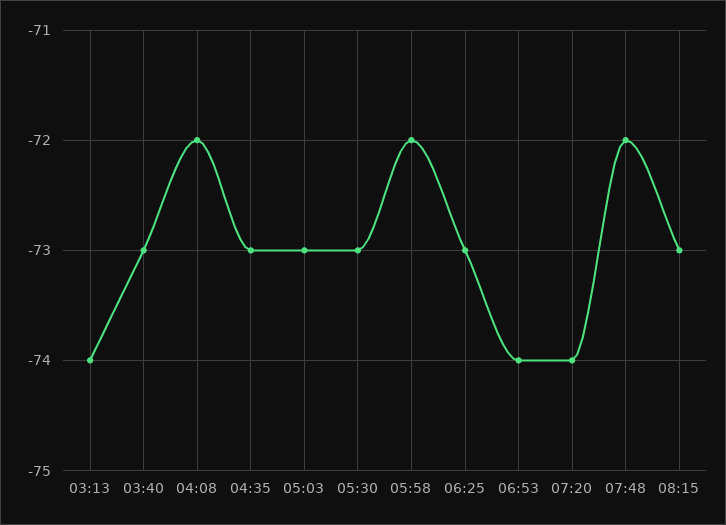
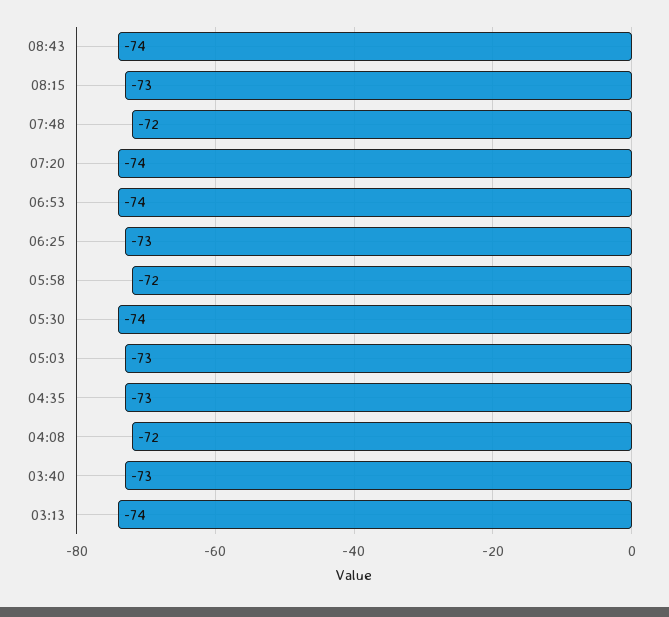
05:30: -73 -> -74
08:43: none -> -74

